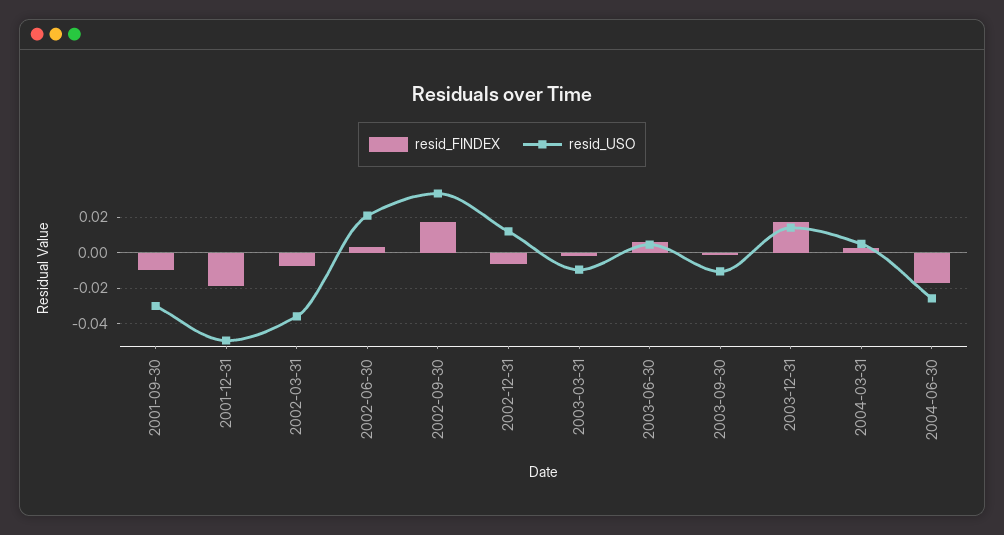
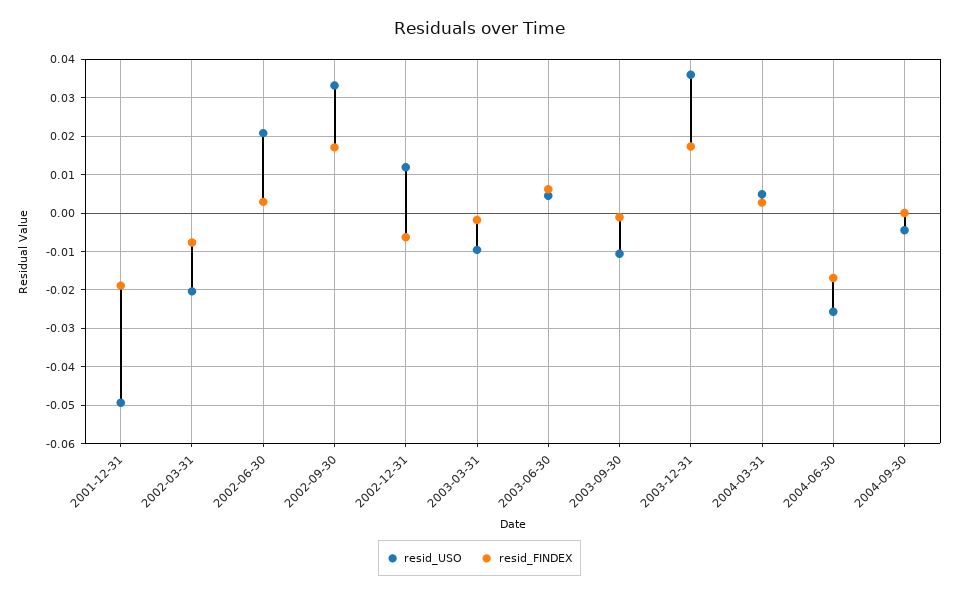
resid_FINDEX, 2001-09-30: -0.01 -> none
resid_USO, 2001-09-30: -0.03 -> none
resid_USO, 2002-03-31: -0.035 -> -0.02
resid_USO, 2003-12-31: 0.015 -> 0.036
resid_USO, 2004-09-30: none -> -0.004
resid_FINDEX, 2004-09-30: none -> 0

